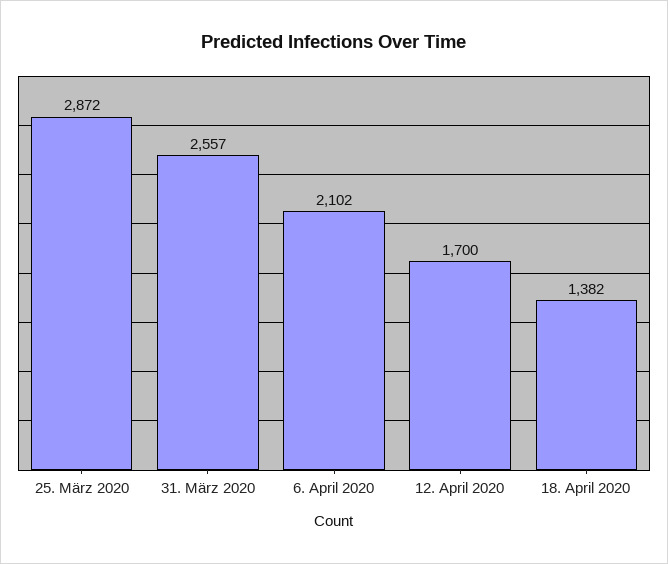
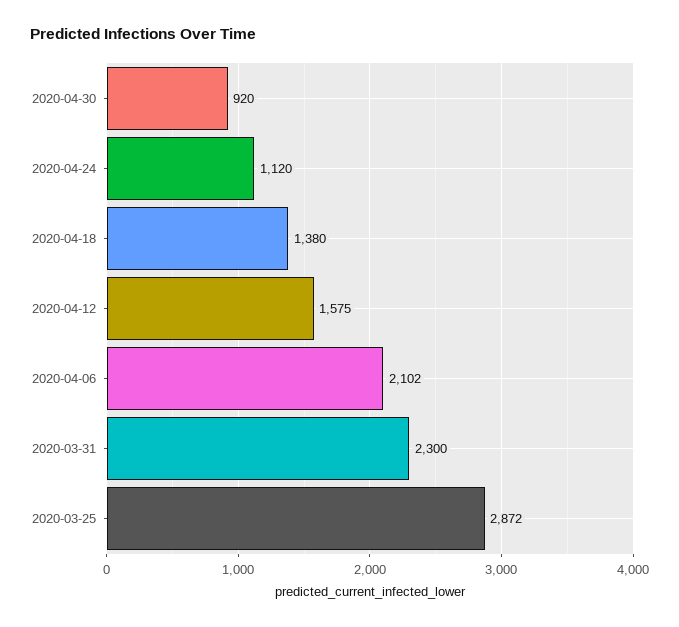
31. März 2020: 2557 -> 2300
12. April 2020: 1700 -> 1575
18. April 2020: 1382 -> 1380
2020-04-30: none -> 920
2020-04-24: none -> 1120

